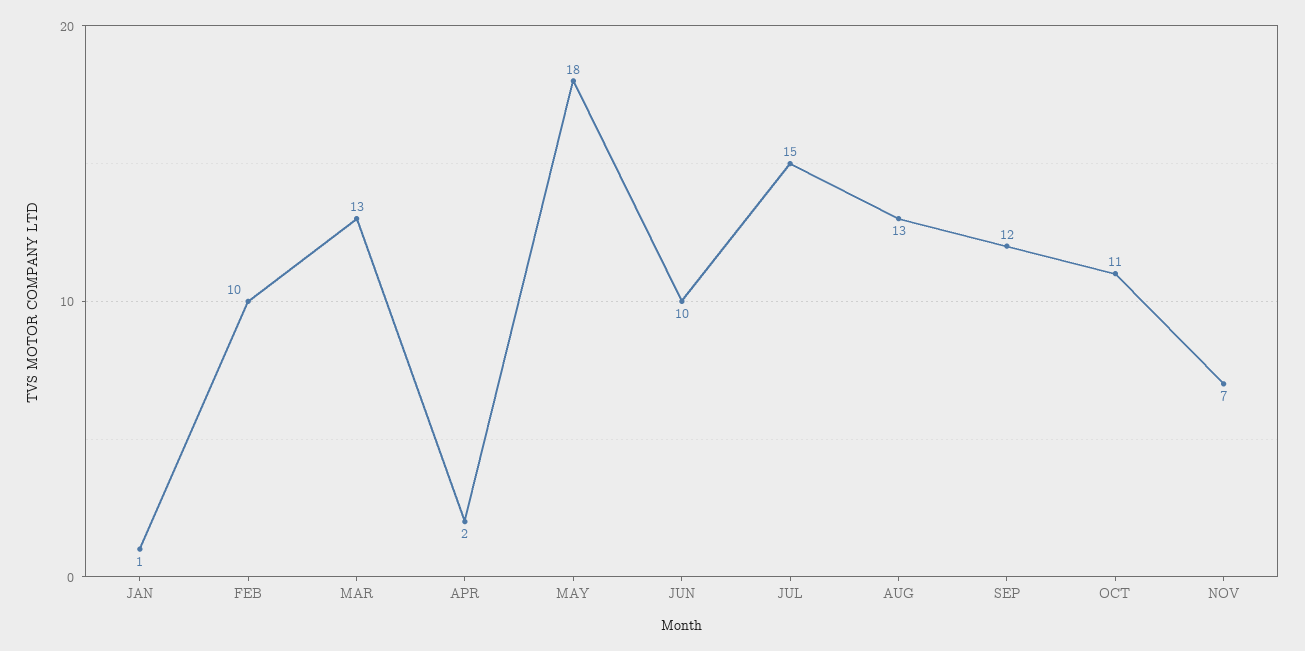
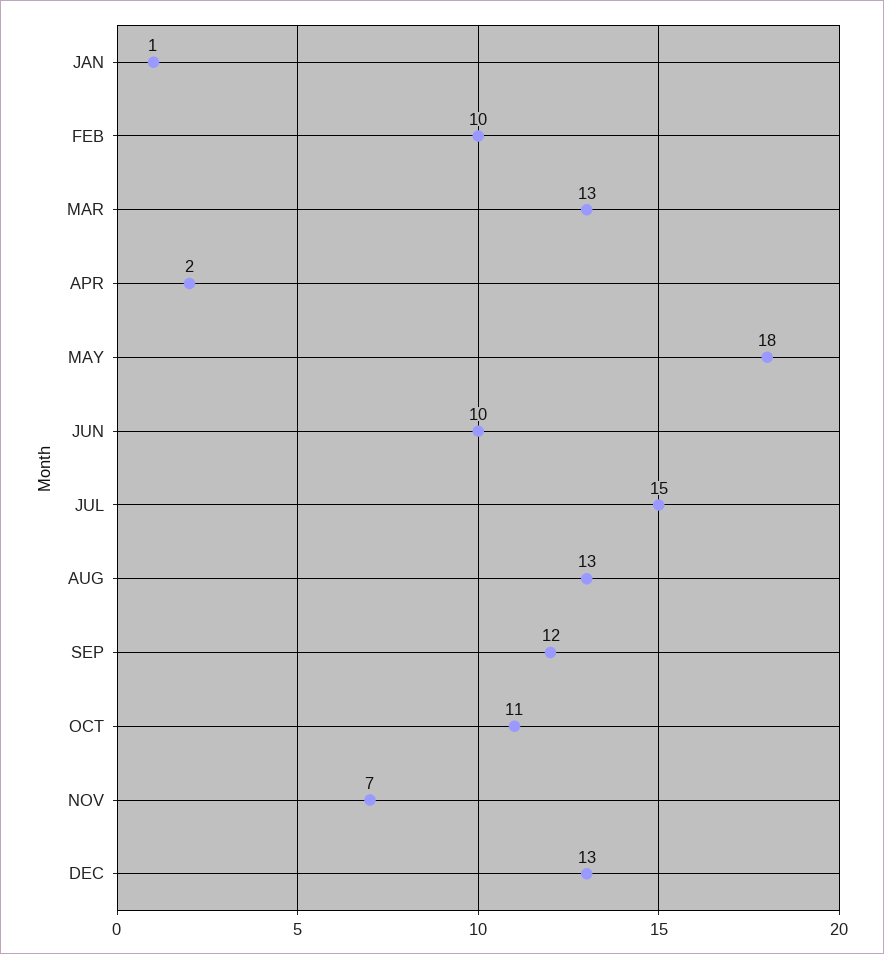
DEC: none -> 13

